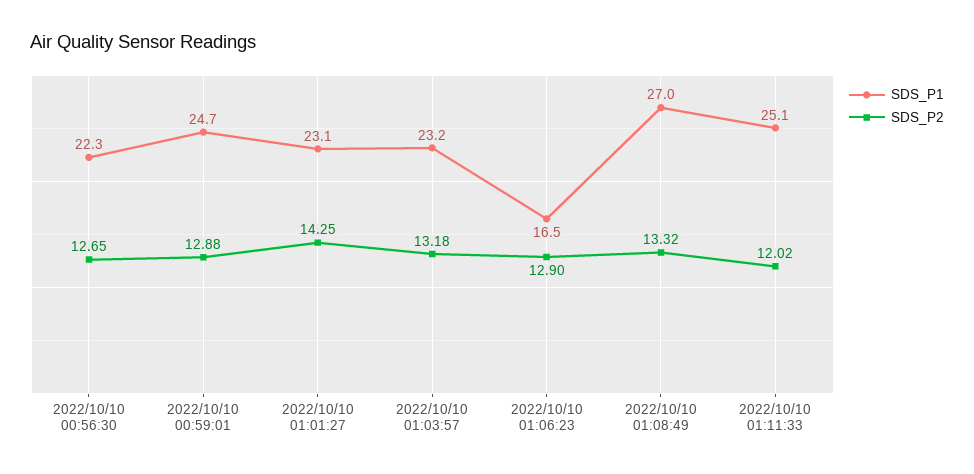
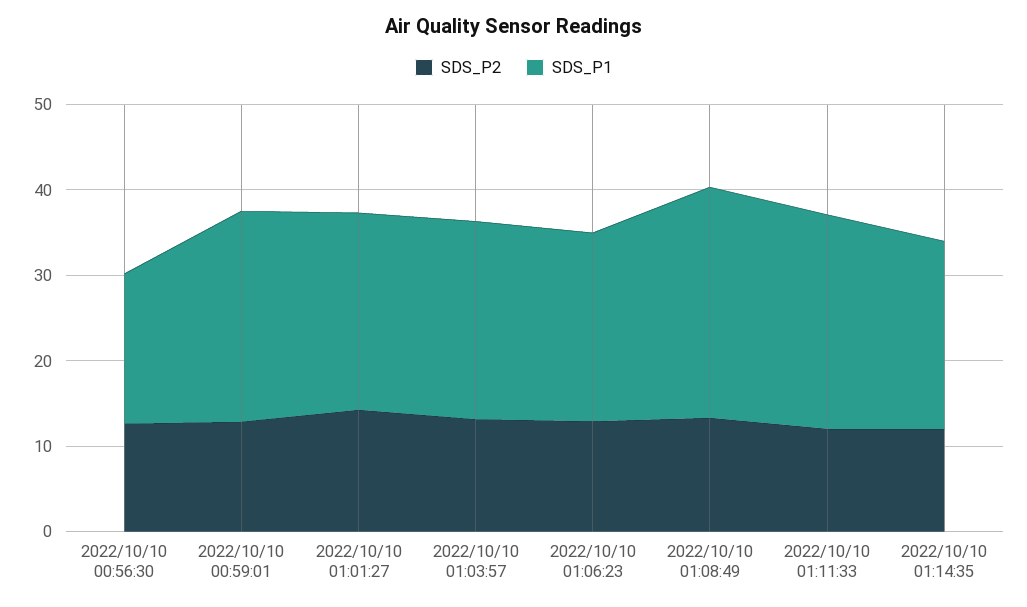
SDS_P1, 2022/10/10 00:56:30: 22.3 -> 18
SDS_P1, 2022/10/10 01:06:23: 16.5 -> 22
SDS_P2, 2022/10/10 01:14:35: none -> 12
SDS_P1, 2022/10/10 01:14:35: none -> 22

